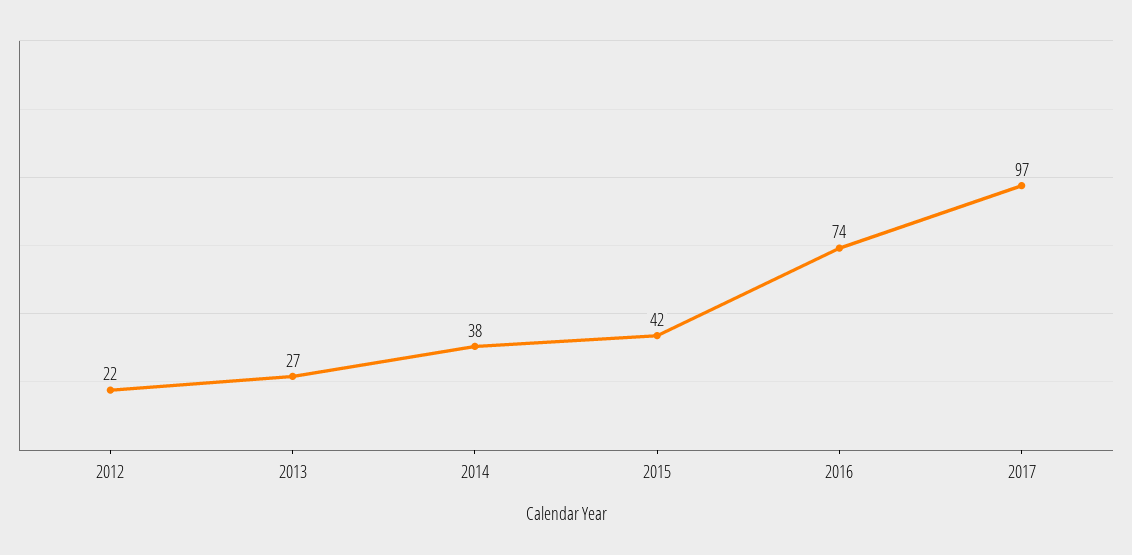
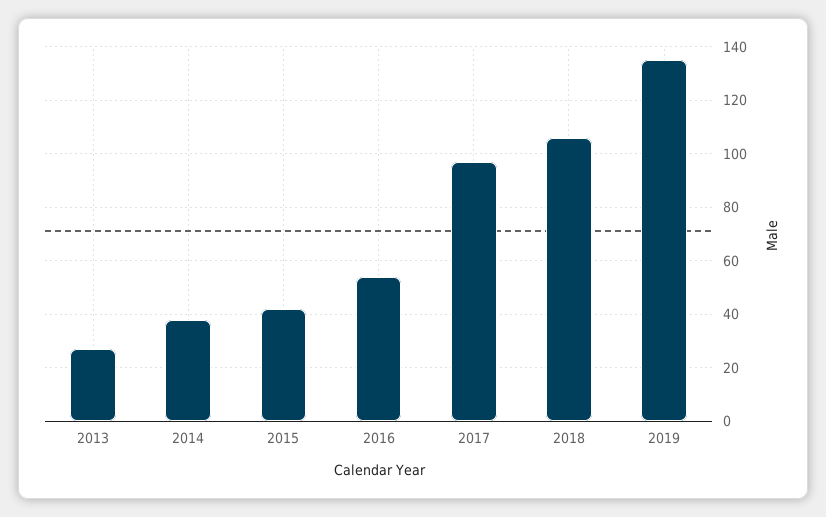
2012: 22 -> none
2016: 74 -> 55
2018: none -> 105
2019: none -> 135

